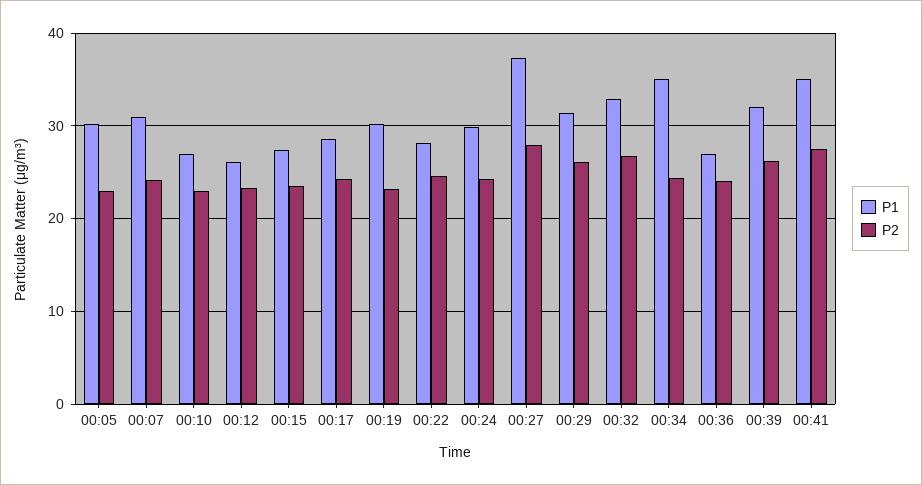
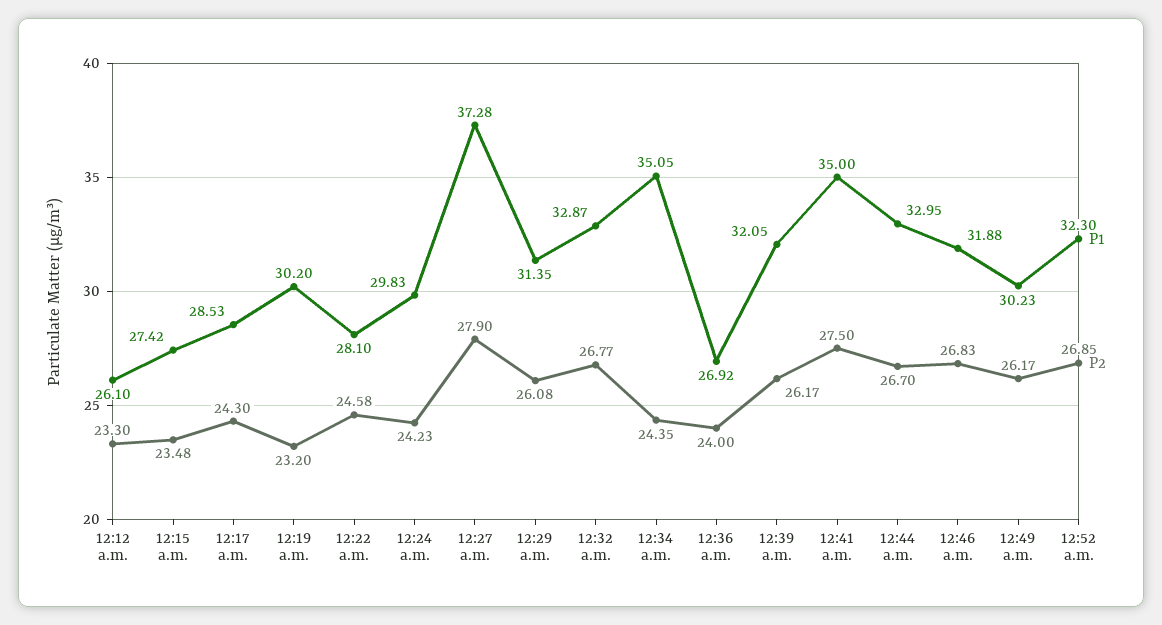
P1, 00:05: 30 -> none
P2, 00:05: 23 -> none
P1, 00:07: 31 -> none
P2, 00:07: 24 -> none
P1, 00:10: 27 -> none
P2, 00:10: 23 -> none
P1, 12:44 a.m.: none -> 32.95
P2, 12:44 a.m.: none -> 26.7
P1, 12:46 a.m.: none -> 31.88
P2, 12:46 a.m.: none -> 26.83
P1, 12:49 a.m.: none -> 30.23
P2, 12:49 a.m.: none -> 26.17
P1, 12:52 a.m.: none -> 32.3
P2, 12:52 a.m.: none -> 26.85

